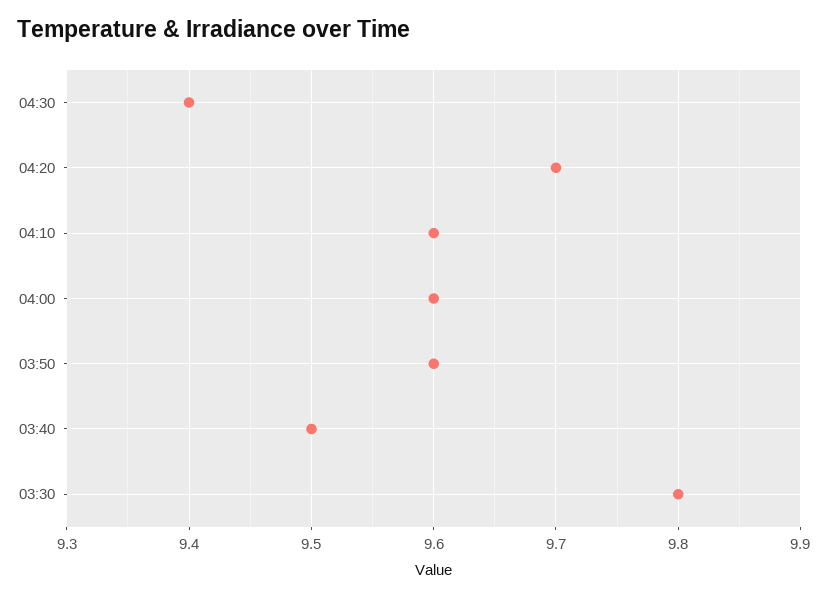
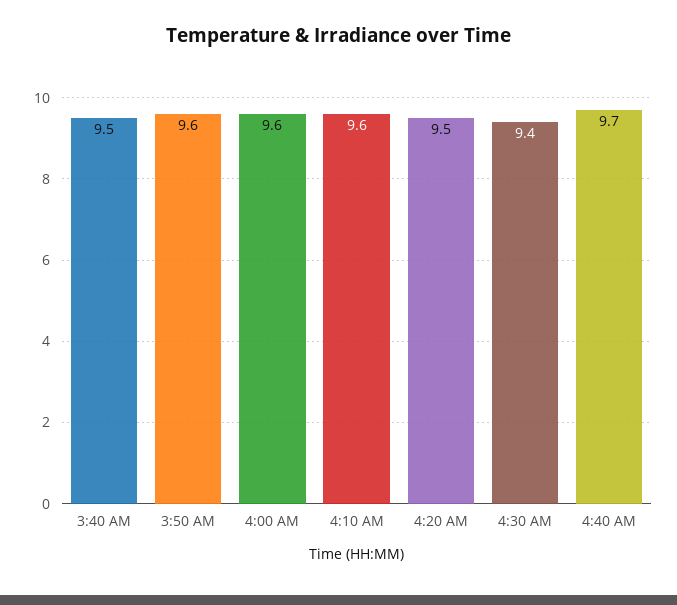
04:20: 9.7 -> 9.5
03:30: 9.8 -> none
4:40 AM: none -> 9.7

